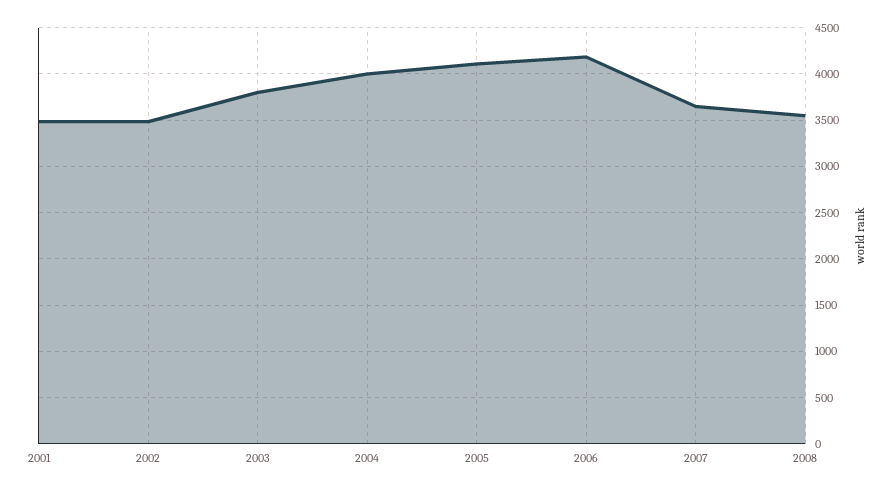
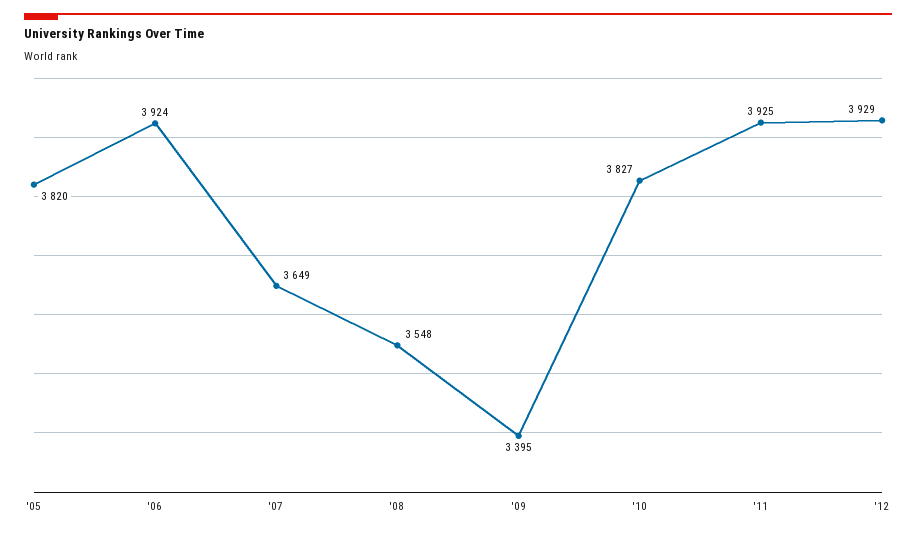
2001: 3500 -> none
2002: 3500 -> none
2003: 3800 -> none
2004: 4000 -> none
2005: 4100 -> 3820
2006: 4200 -> 3924
'09: none -> 3395
'10: none -> 3827
'11: none -> 3925
'12: none -> 3929

